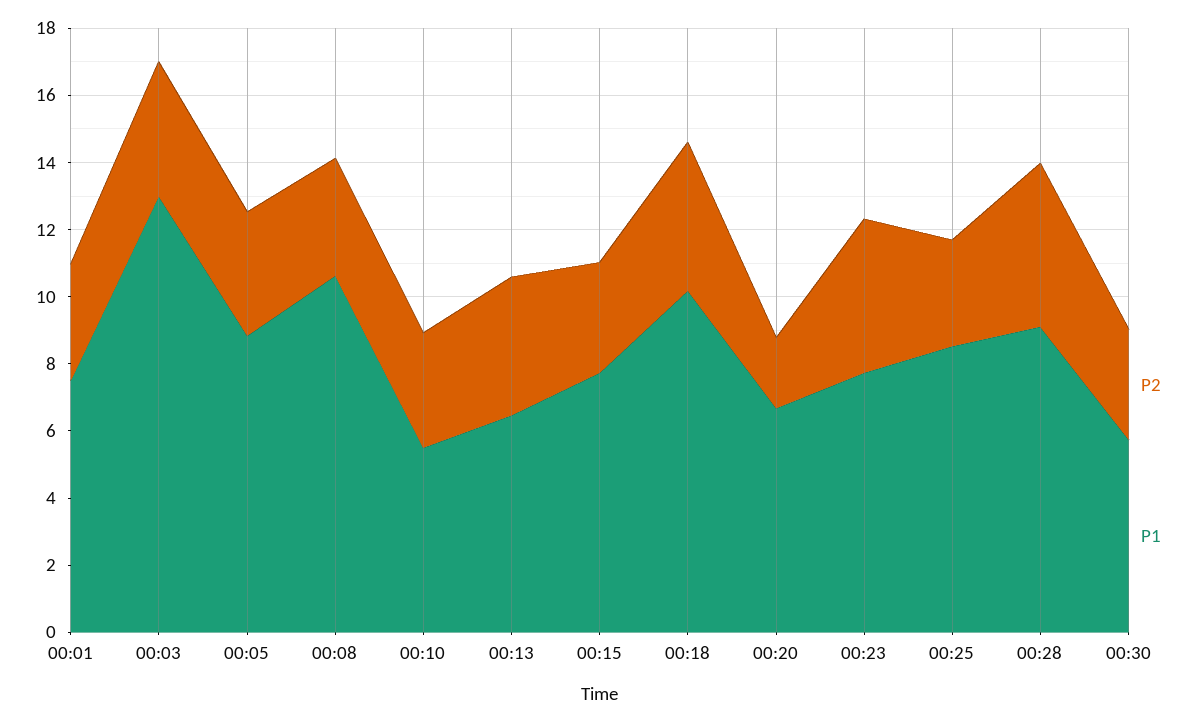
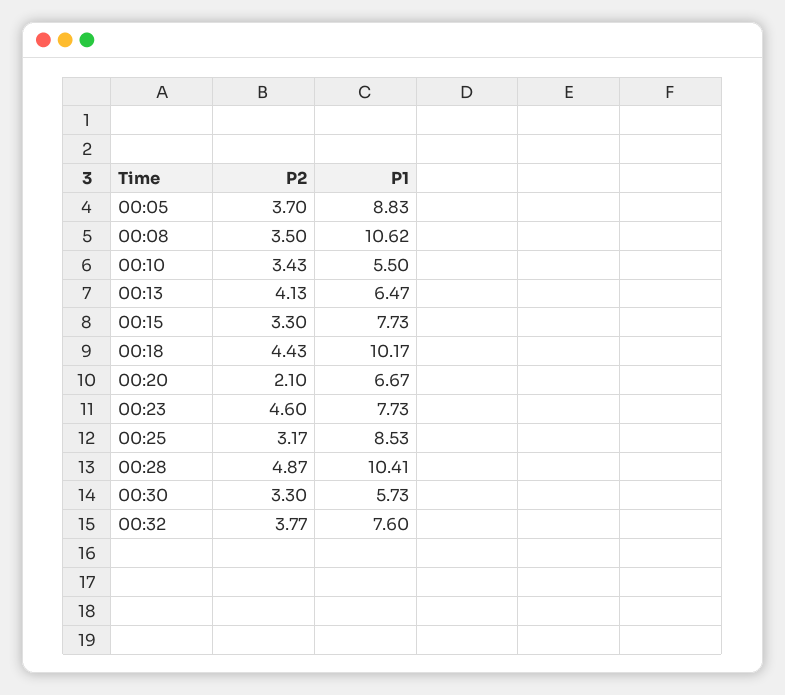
P2, 00:01: 3.5 -> none
P1, 00:01: 7.5 -> none
P2, 00:03: 4 -> none
P1, 00:03: 13 -> none
P1, 00:28: 9 -> 10.41
P2, 00:32: none -> 3.77
P1, 00:32: none -> 7.6

